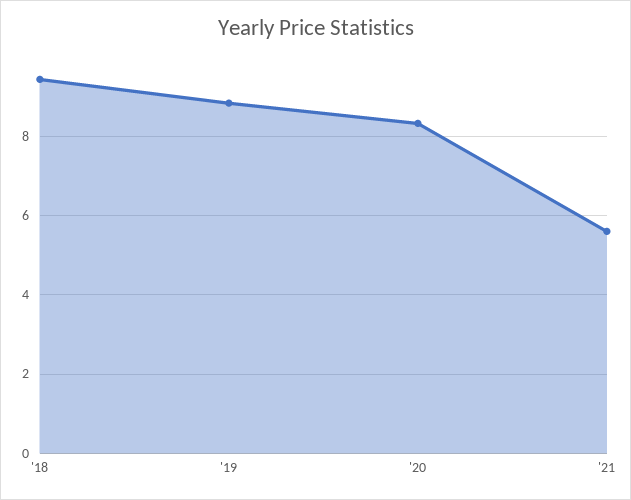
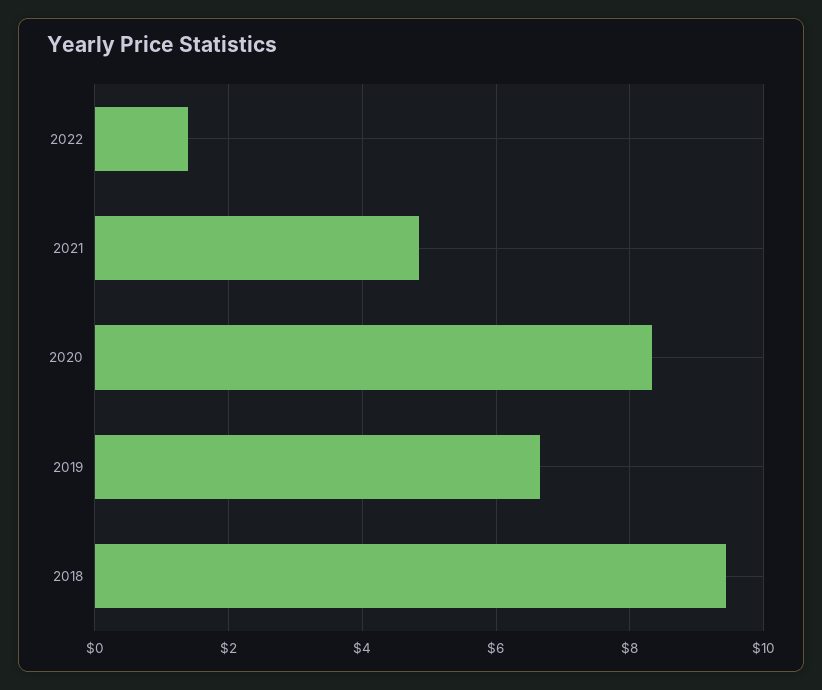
'19: 8.8 -> 6.6
'21: 5.6 -> 4.8
2022: none -> 1.4

